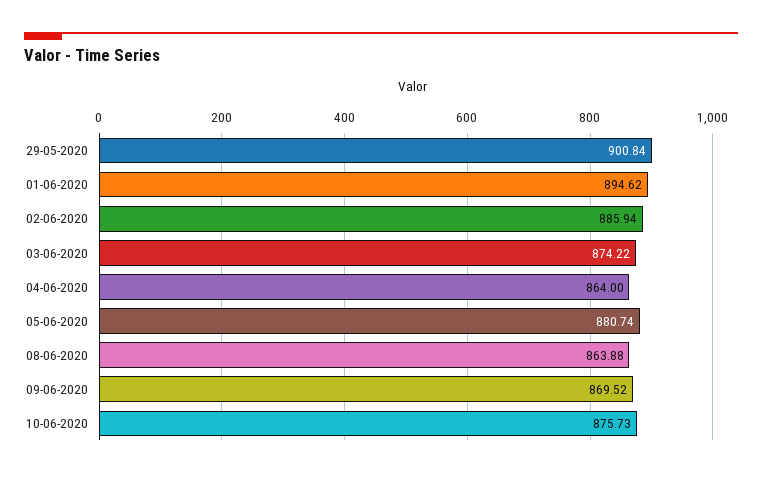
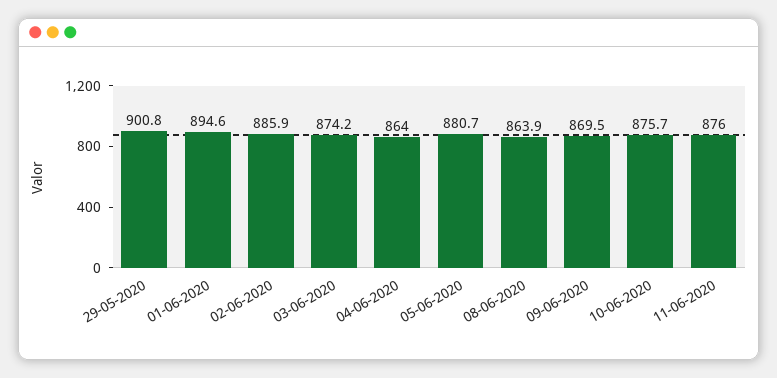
11-06-2020: none -> 876

